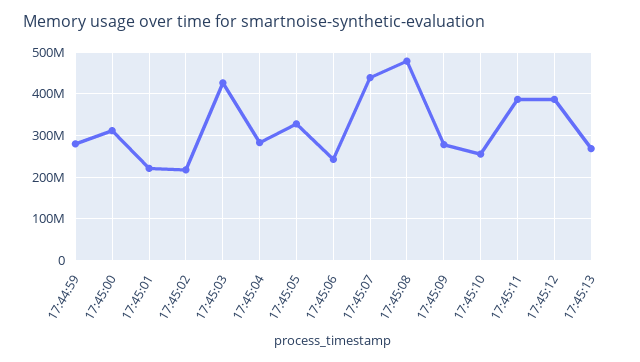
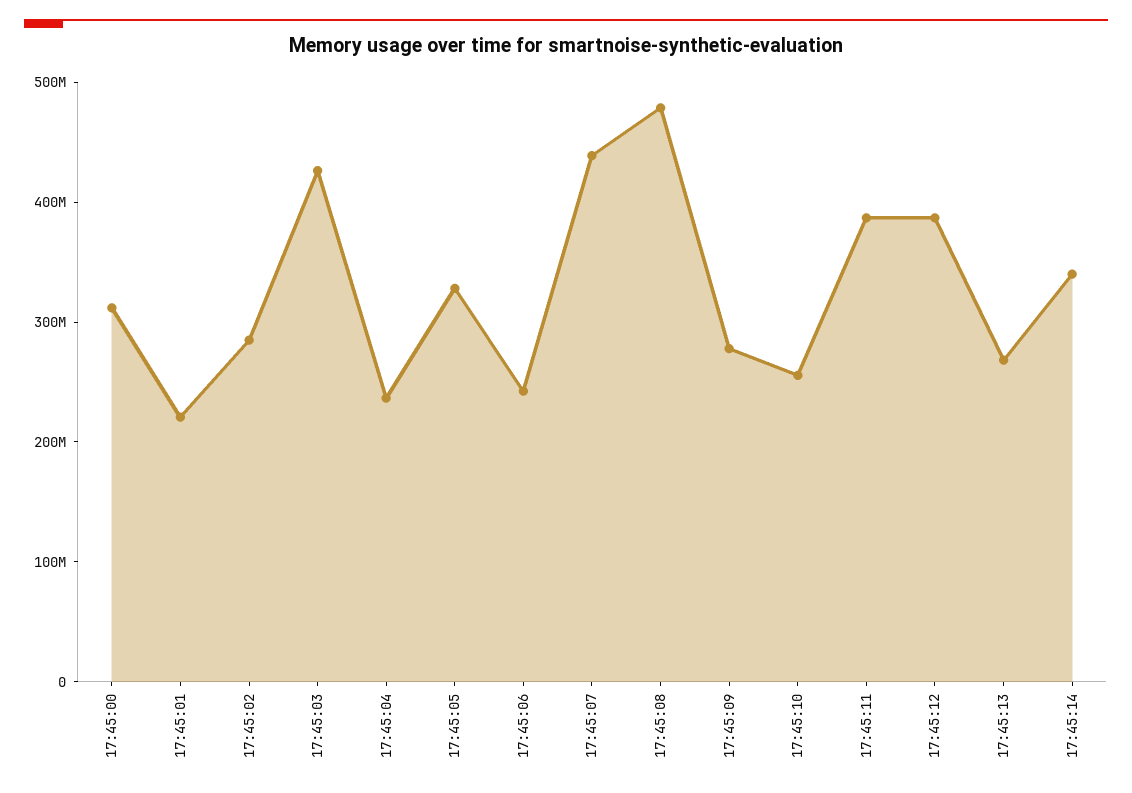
17:44:59: 280000000 -> none
17:45:02: 220000000 -> 280000000
17:45:04: 280000000 -> 240000000
17:45:14: none -> 340000000

